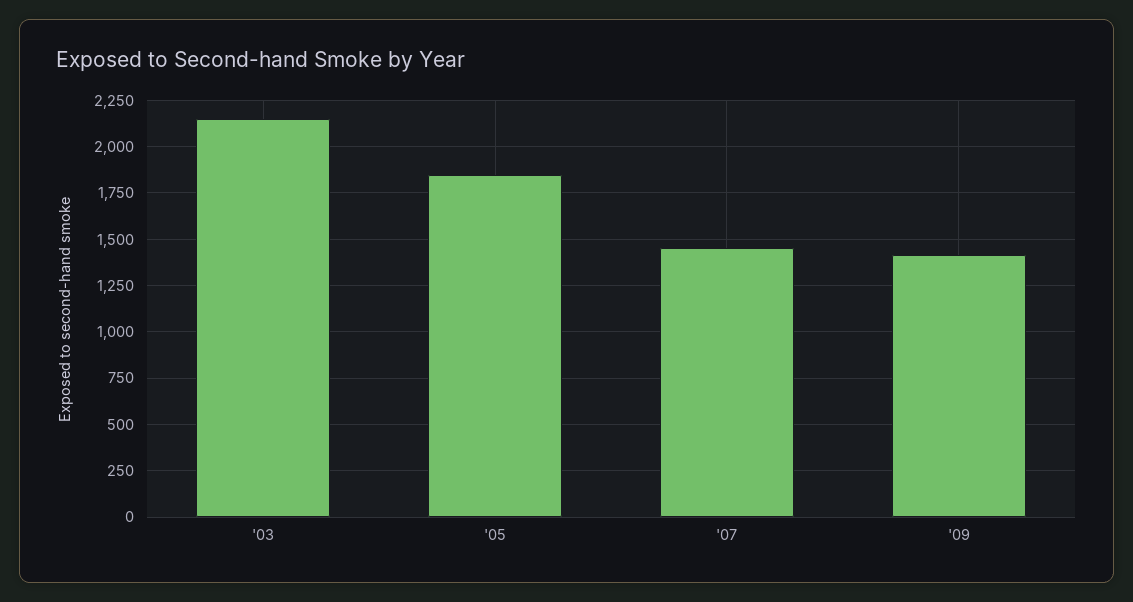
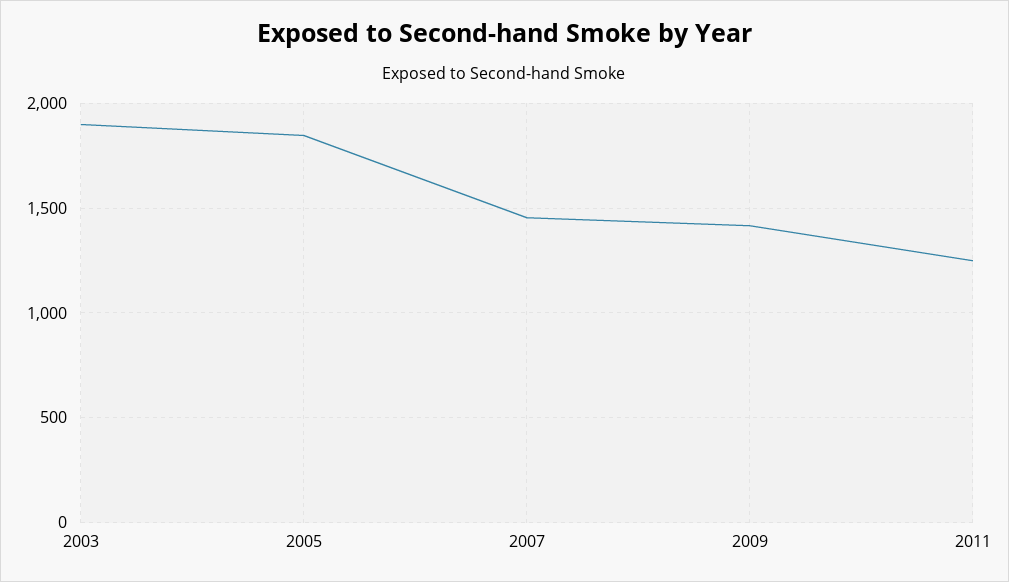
'03: 2150 -> 1900
2011: none -> 1250

